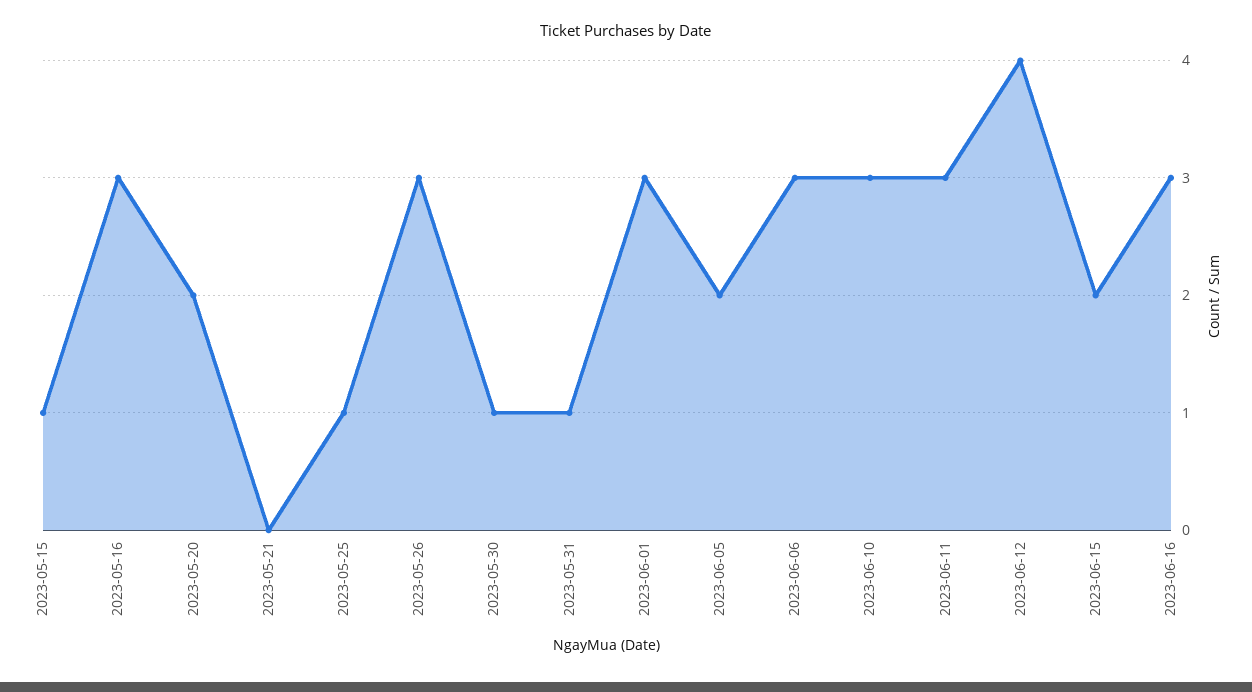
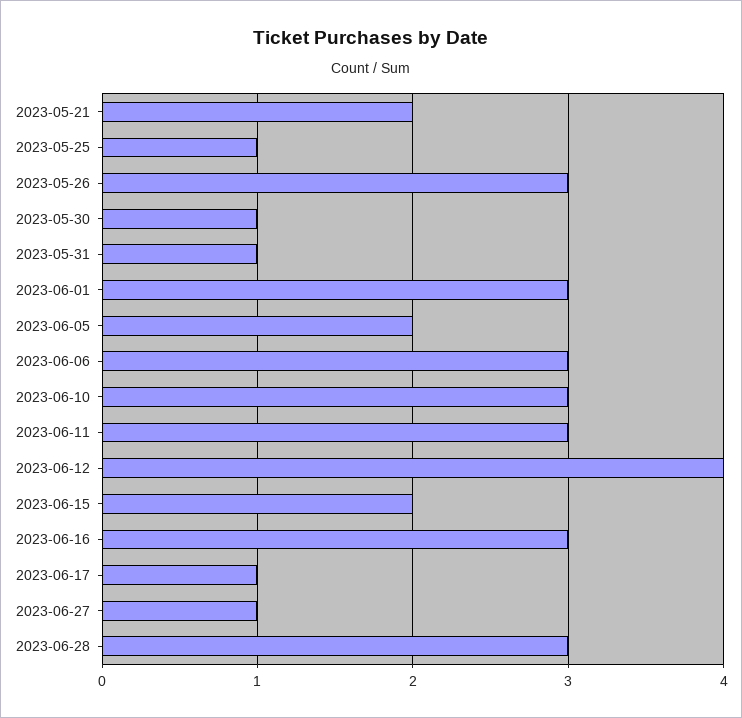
2023-05-15: 1 -> none
2023-05-16: 3 -> none
2023-05-20: 2 -> none
2023-05-21: 0 -> 2
2023-06-17: none -> 1
2023-06-27: none -> 1
2023-06-28: none -> 3

